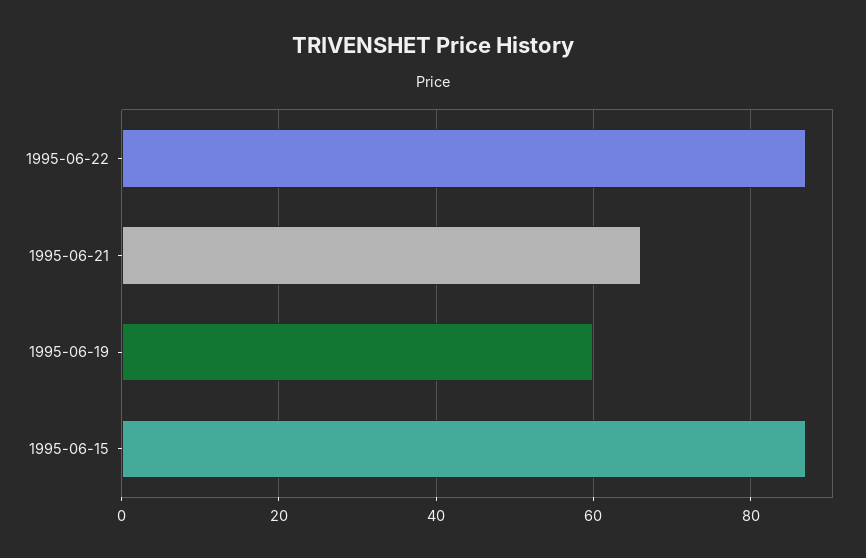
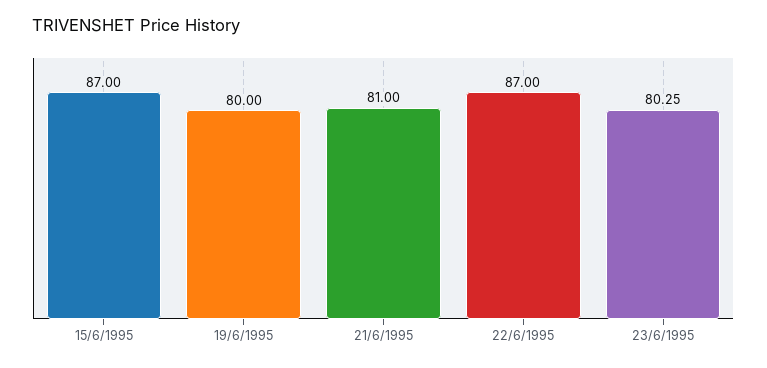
1995-06-21: 65 -> 81
1995-06-19: 60 -> 80
23/6/1995: none -> 80.25

